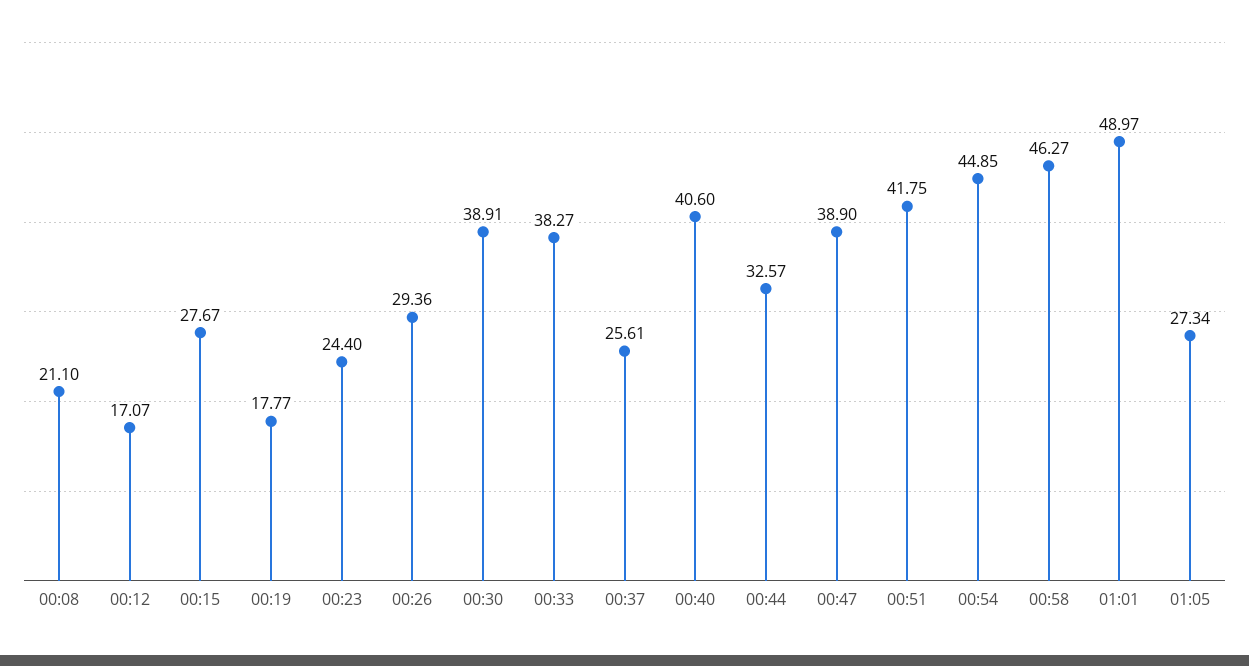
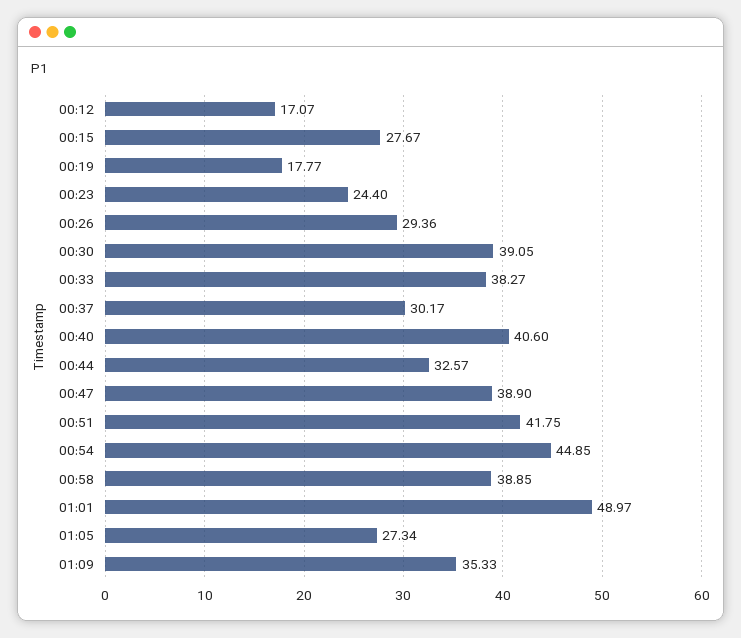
00:08: 21.1 -> none
00:30: 38.91 -> 39.05
00:37: 25.61 -> 30.17
00:58: 46.27 -> 38.85
01:09: none -> 35.33

